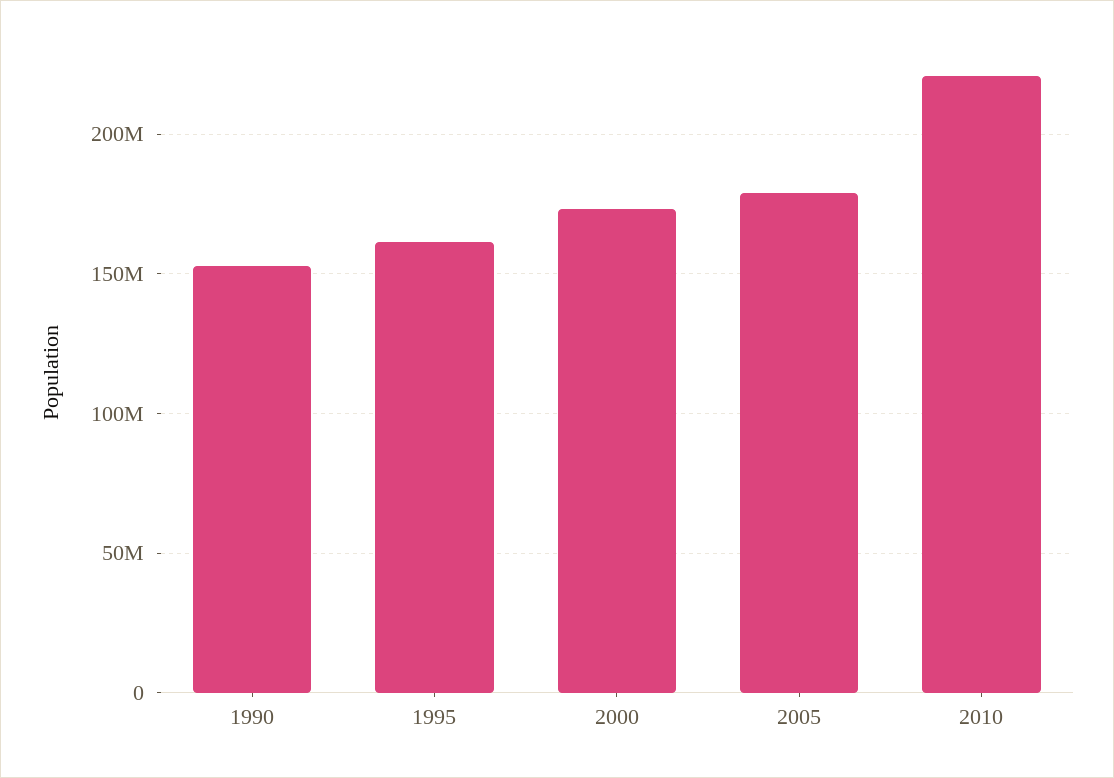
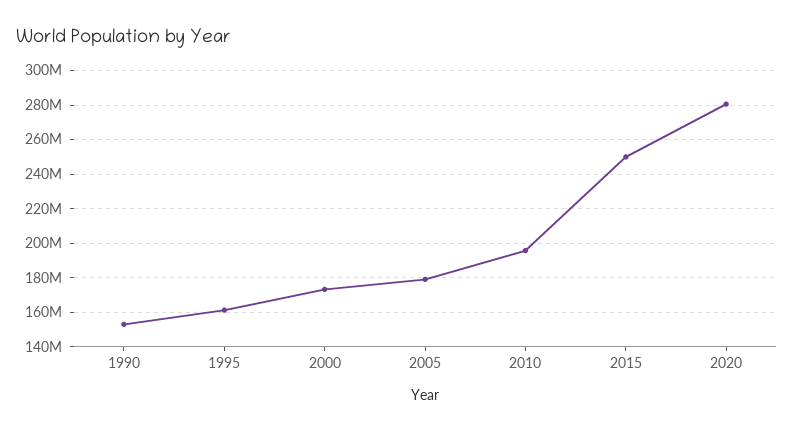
2010: 220000000 -> 195000000
2015: none -> 250000000
2020: none -> 280000000

